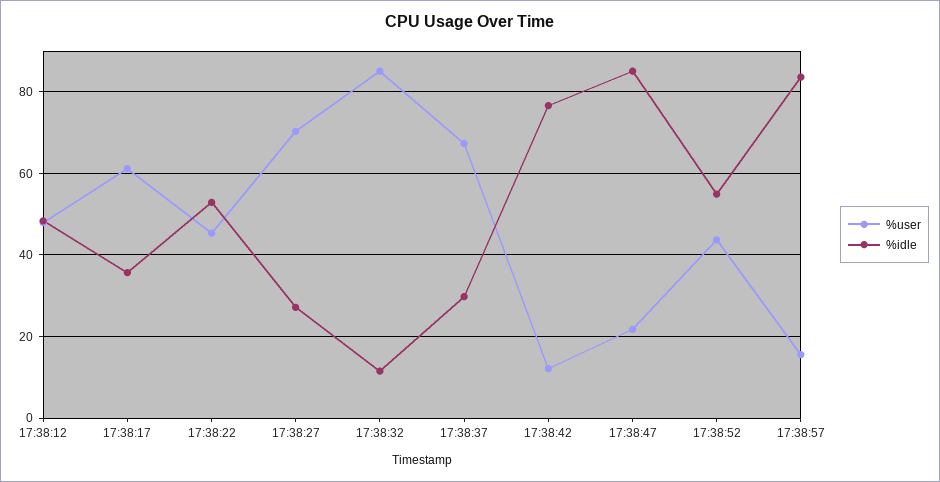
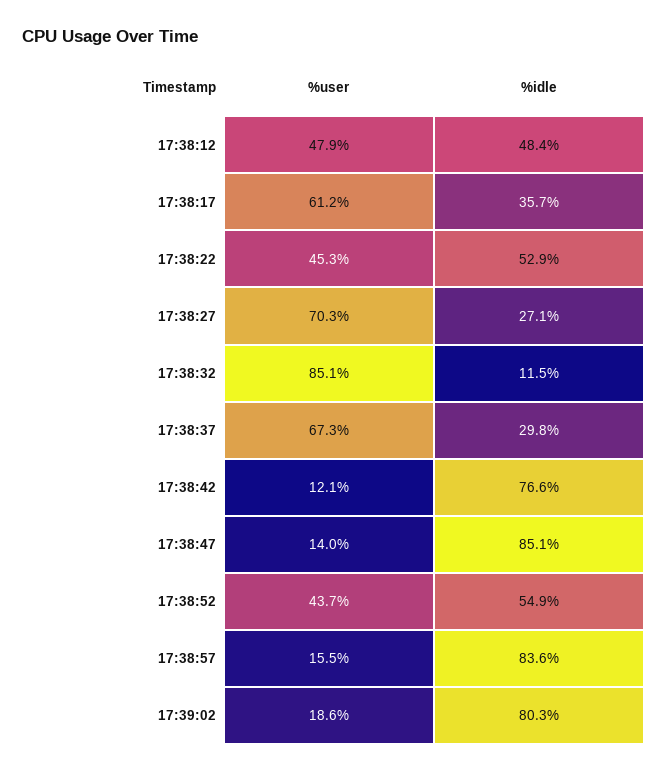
%user, 17:38:47: 22 -> 14
%user, 17:39:02: none -> 18.6
%idle, 17:39:02: none -> 80.3

